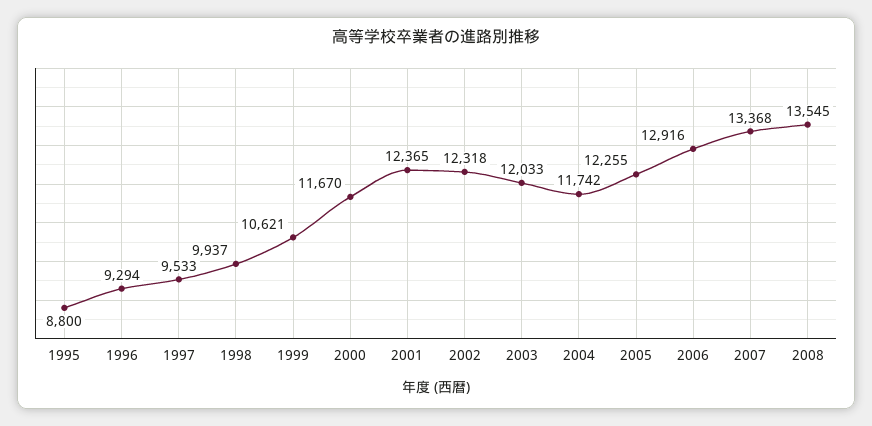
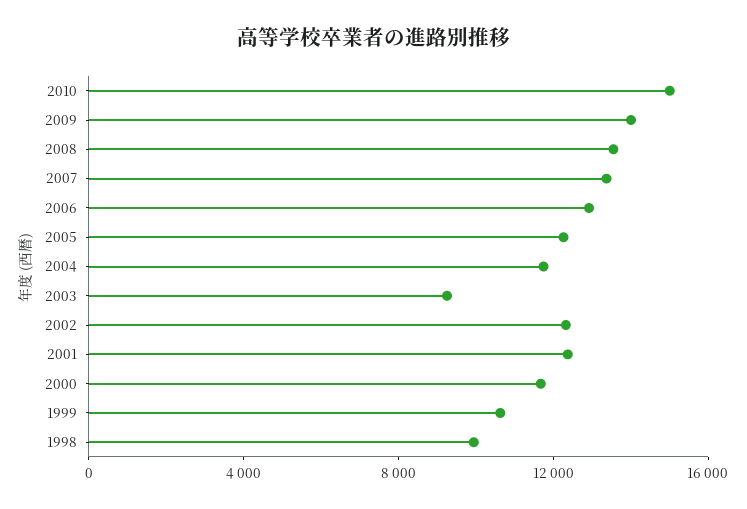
1995: 8800 -> none
1996: 9294 -> none
1997: 9533 -> none
2003: 12033 -> 9000
2010: none -> 15000
2009: none -> 14000

